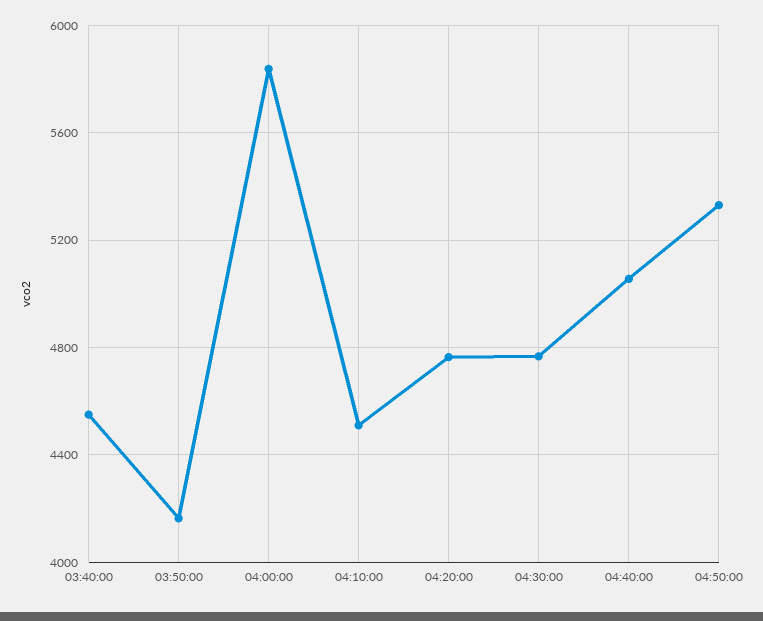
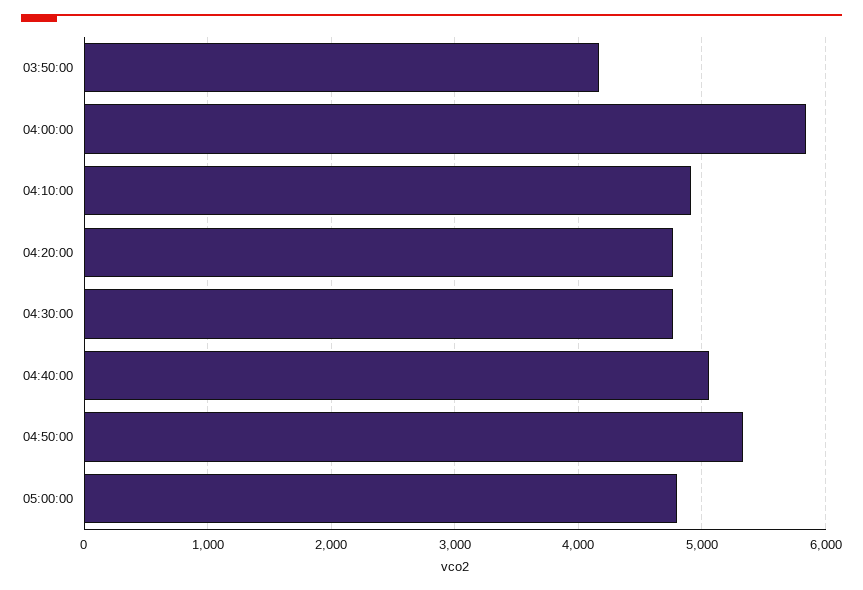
03:40:00: 4550 -> none
04:10:00: 4500 -> 4900
05:00:00: none -> 4800

